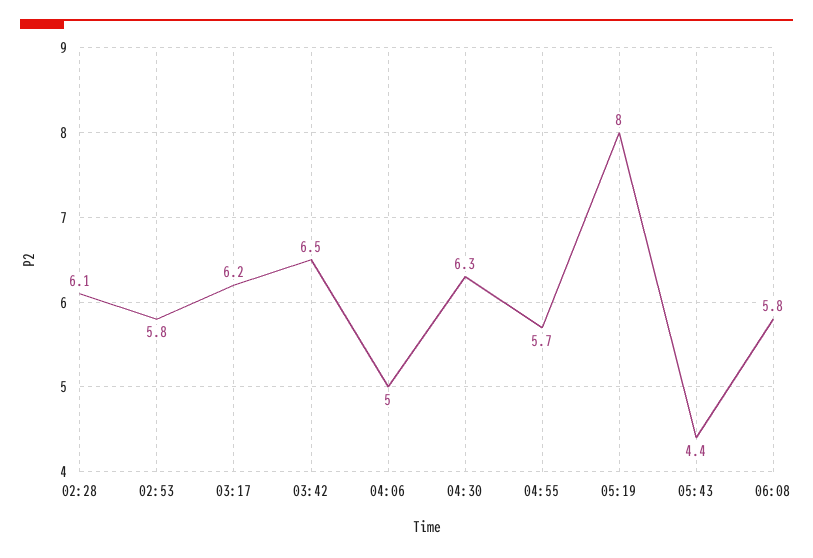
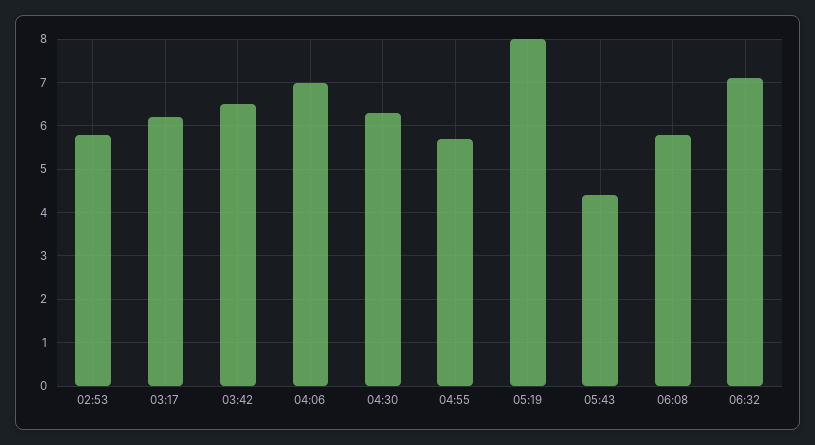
02:28: 6.1 -> none
04:06: 5 -> 7
06:32: none -> 7

